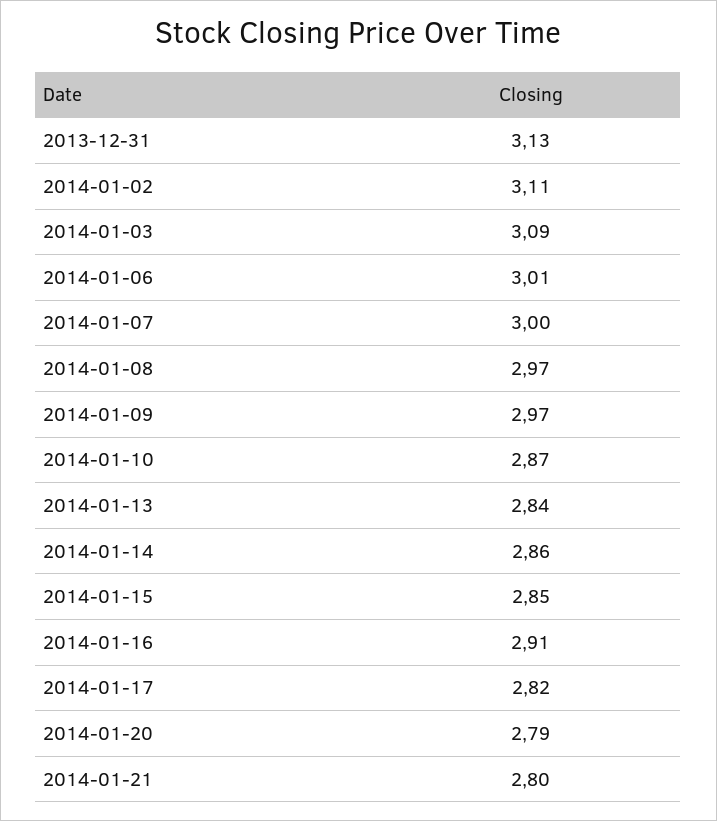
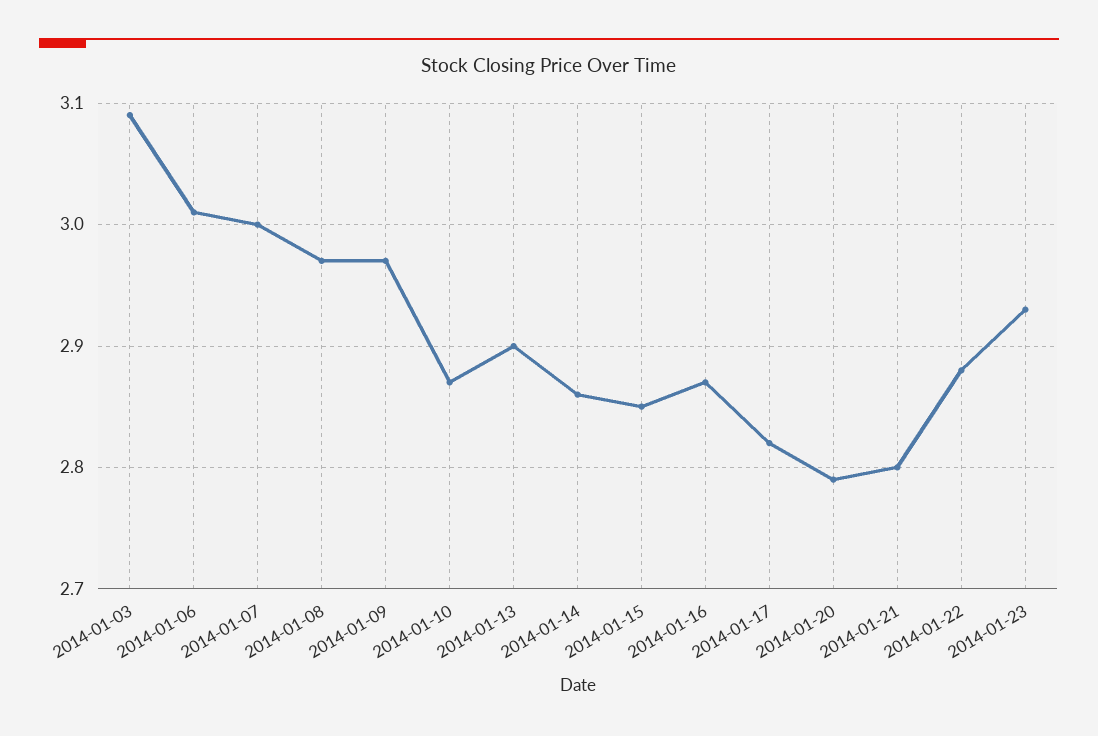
2013-12-31: 3.13 -> none
2014-01-02: 3.11 -> none
2014-01-13: 2.84 -> 2.9
2014-01-16: 2.91 -> 2.87
2014-01-22: none -> 2.88
2014-01-23: none -> 2.93

